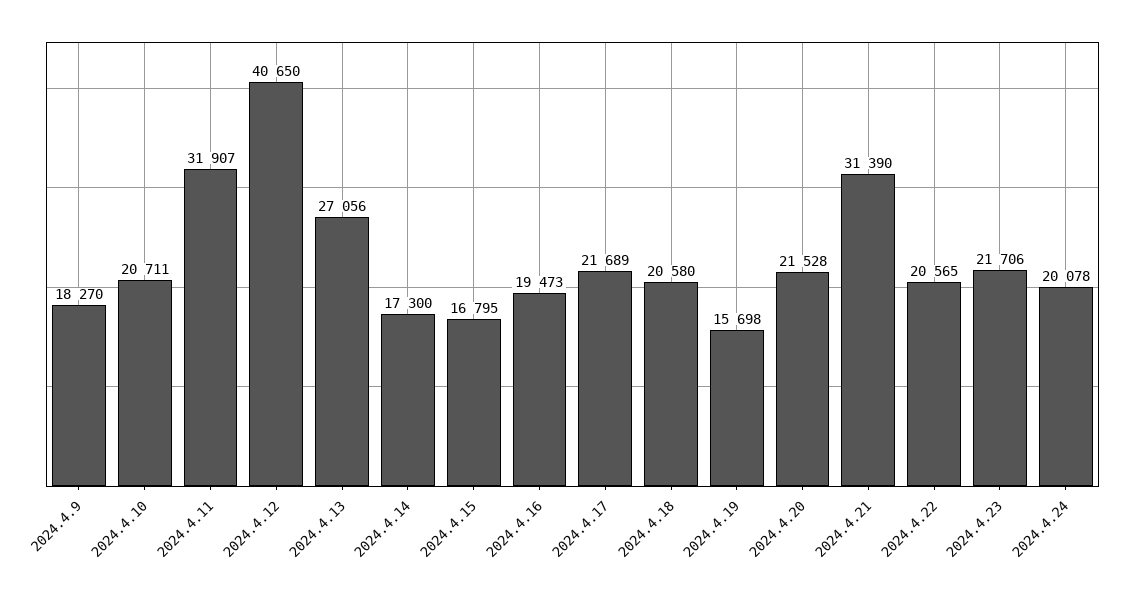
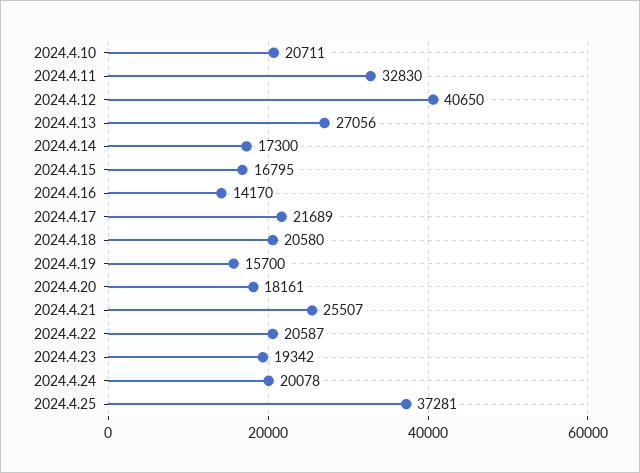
2024.4.9: 18270 -> none
2024.4.11: 31907 -> 32830
2024.4.16: 19473 -> 14170
2024.4.19: 15698 -> 15700
2024.4.20: 21528 -> 18161
2024.4.21: 31390 -> 25507
2024.4.22: 20565 -> 20587
2024.4.23: 21706 -> 19342
2024.4.25: none -> 37281

